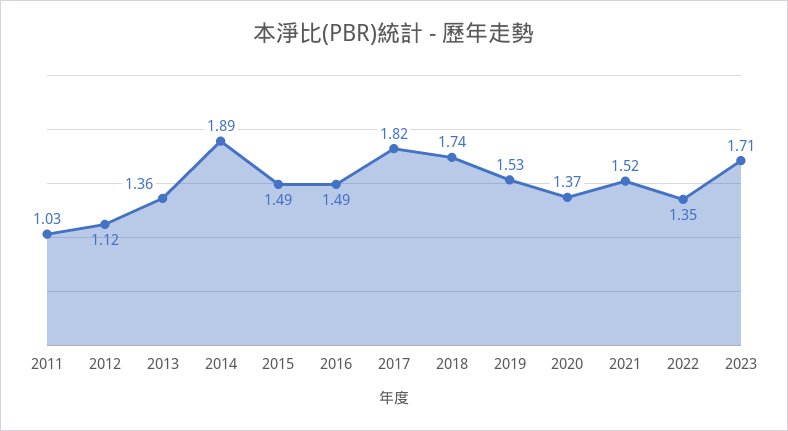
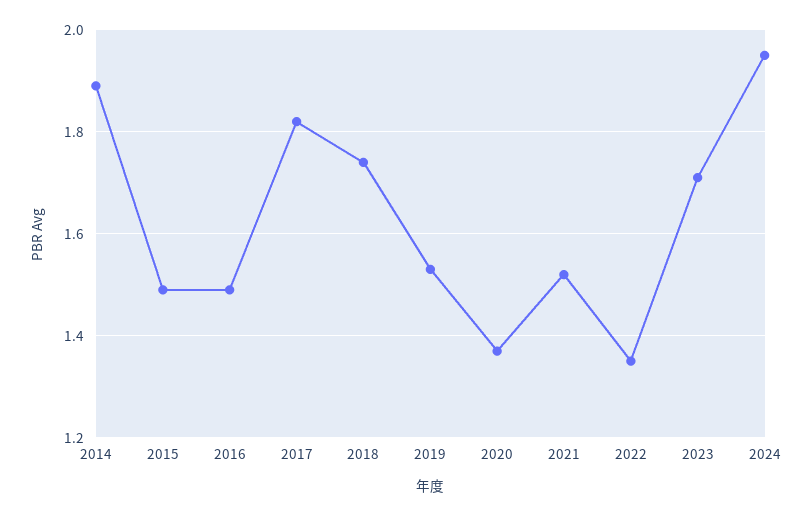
2011: 1.03 -> none
2012: 1.12 -> none
2013: 1.36 -> none
2024: none -> 1.95

